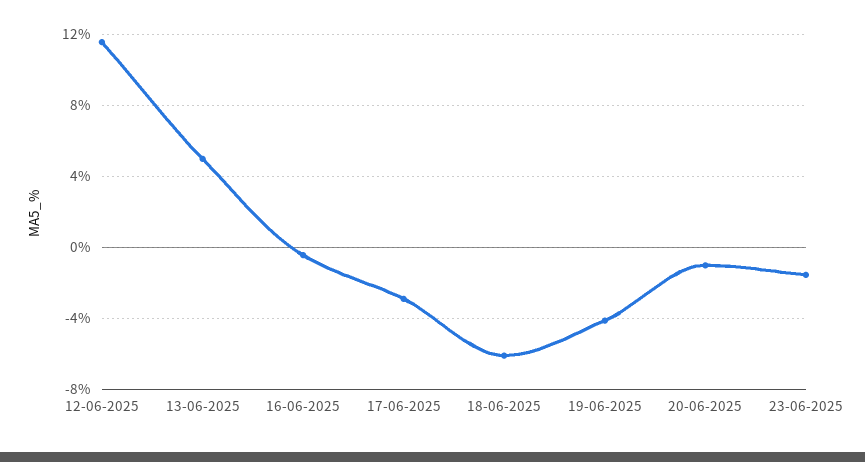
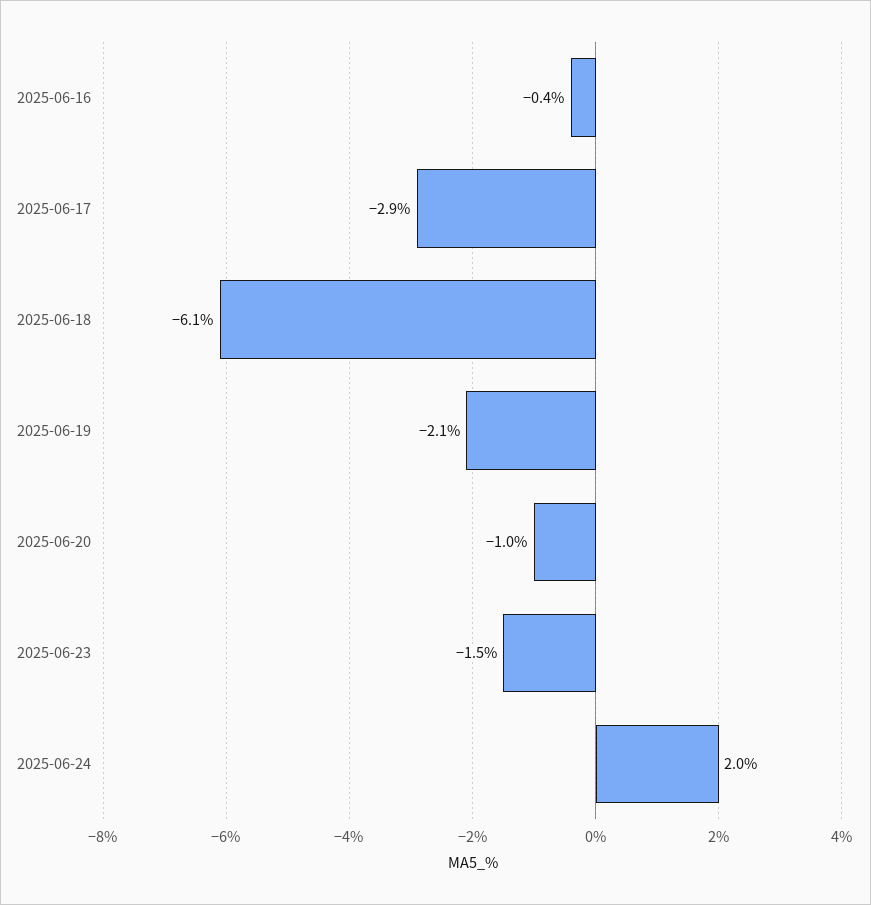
12-06-2025: 11.5 -> none
13-06-2025: 5 -> none
19-06-2025: -4 -> -2.1
2025-06-24: none -> 2

